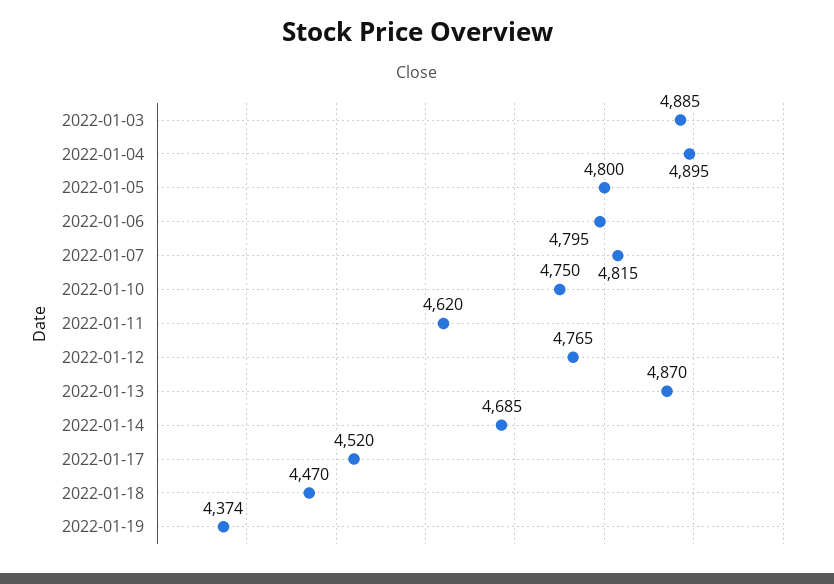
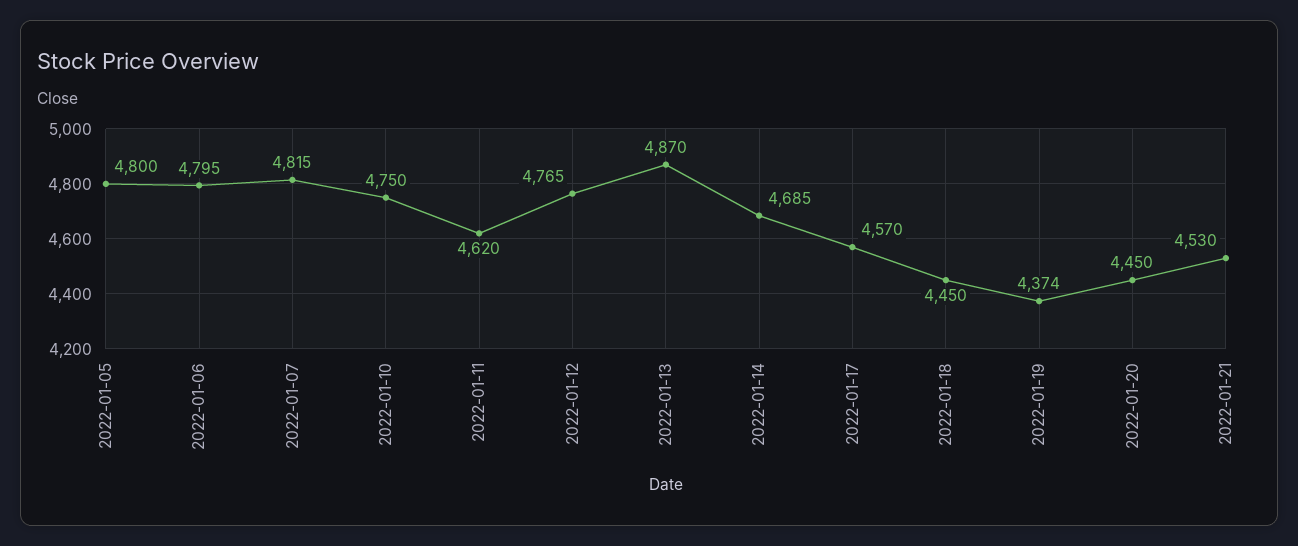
2022-01-03: 4885 -> none
2022-01-04: 4895 -> none
2022-01-17: 4520 -> 4570
2022-01-18: 4470 -> 4450
2022-01-20: none -> 4450
2022-01-21: none -> 4530

